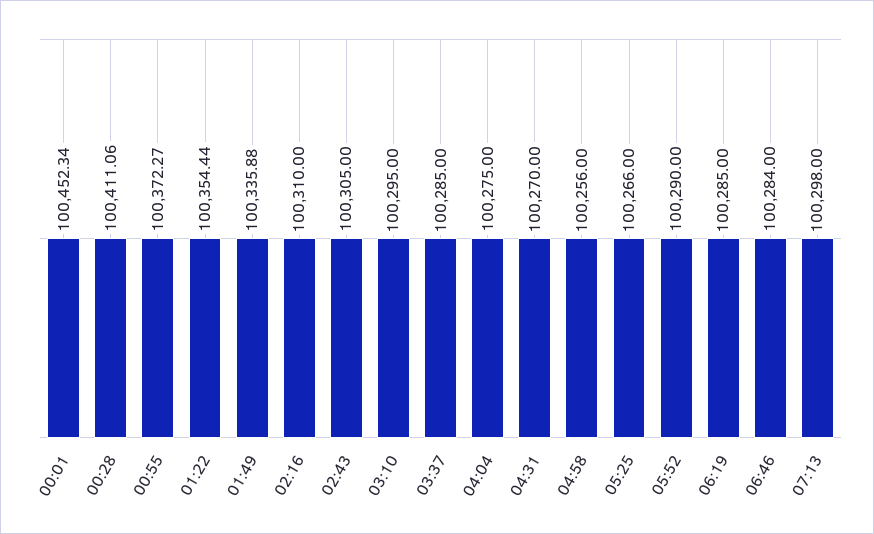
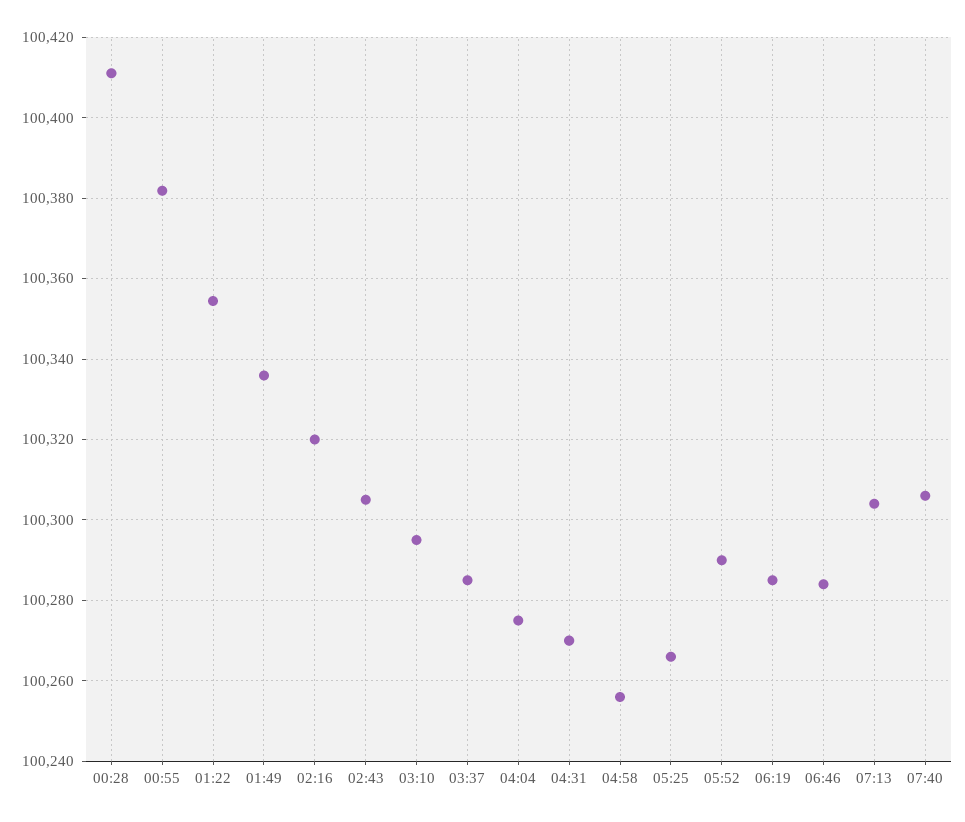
00:01: 100452.34 -> none
00:55: 100372.27 -> 100382
02:16: 100310 -> 100320
07:13: 100298 -> 100304
07:40: none -> 100306

